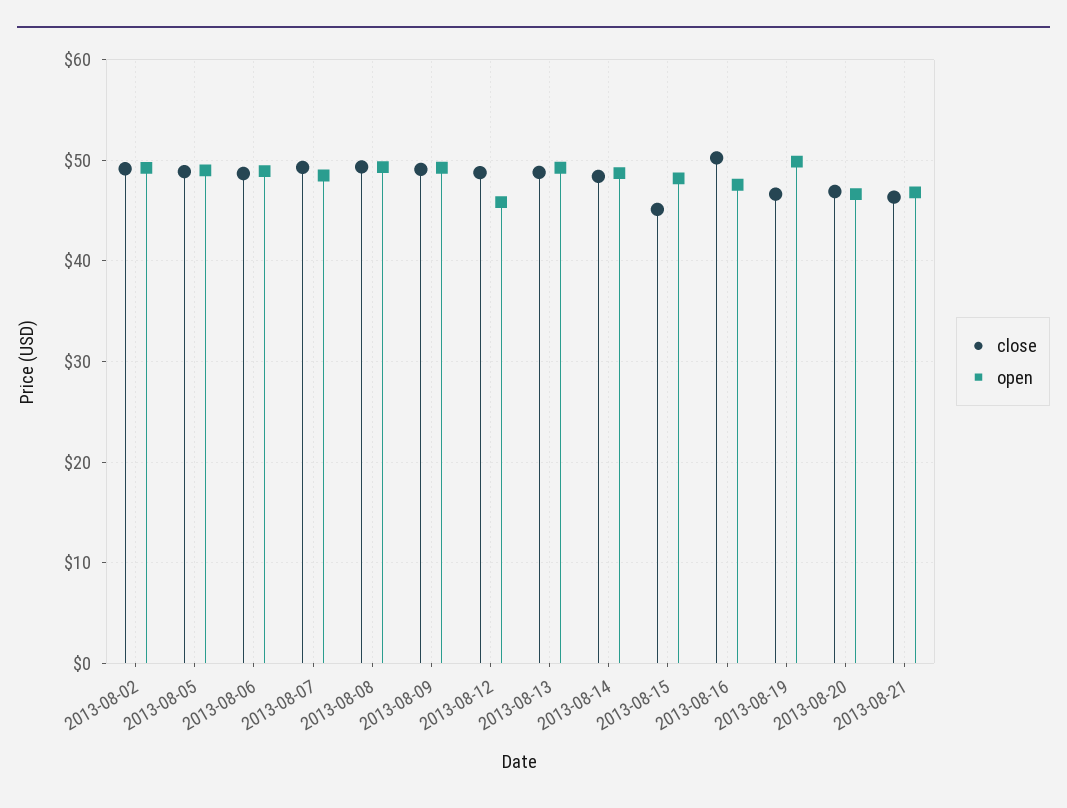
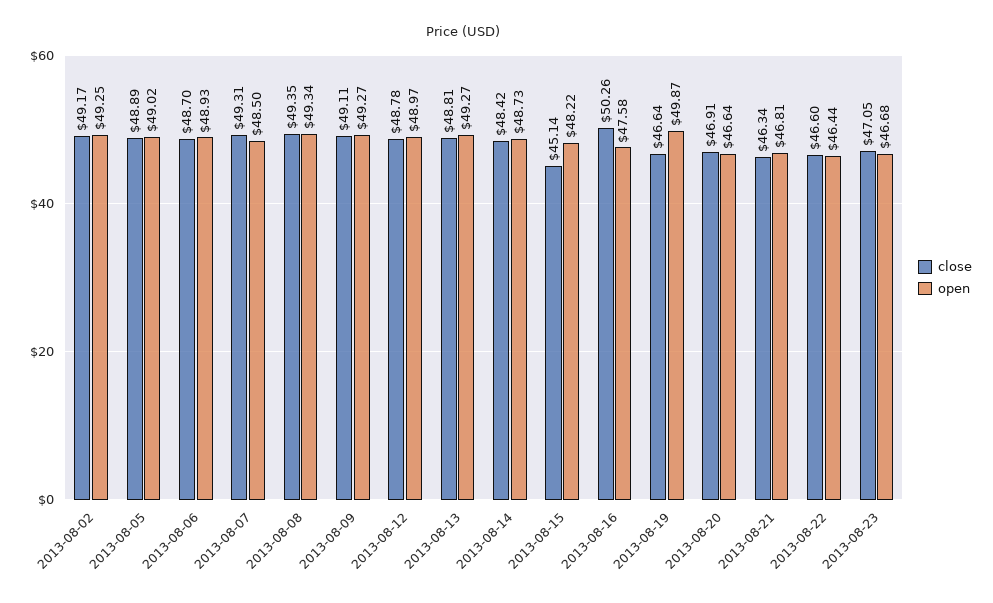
open, 2013-08-12: 46 -> 48.97
close, 2013-08-22: none -> 46.6
open, 2013-08-22: none -> 46.44
close, 2013-08-23: none -> 47.05
open, 2013-08-23: none -> 46.68

